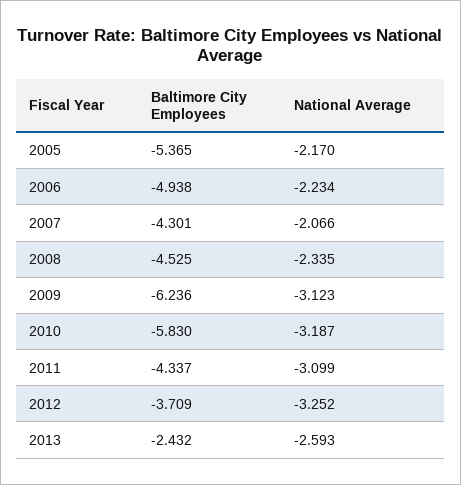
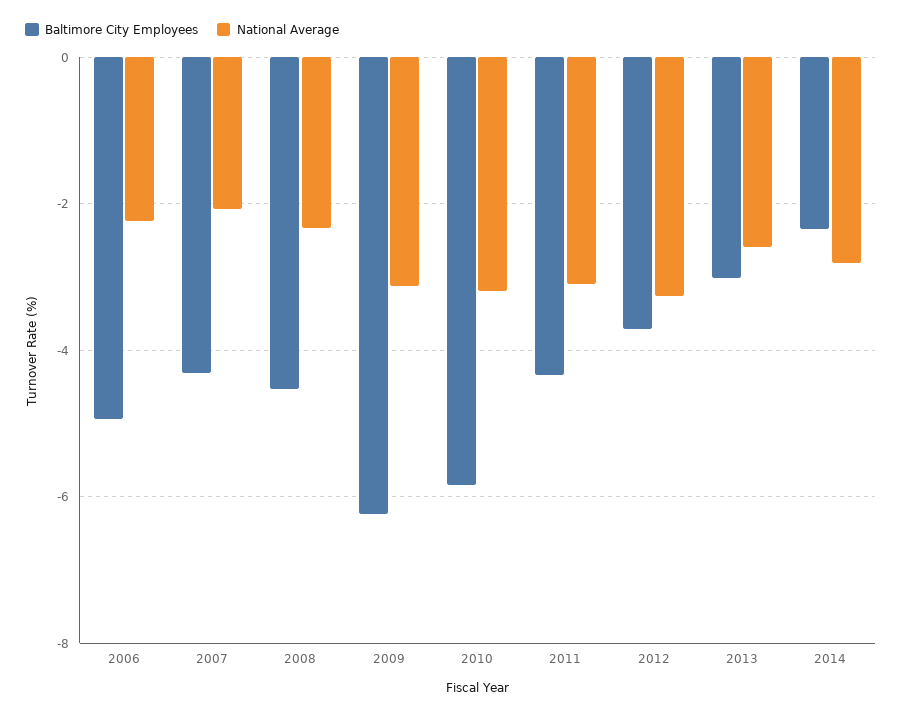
Baltimore City Employees, 2005: -5.365 -> none
National Average, 2005: -2.17 -> none
Baltimore City Employees, 2013: -2.432 -> -3
Baltimore City Employees, 2014: none -> -2.4
National Average, 2014: none -> -2.8

